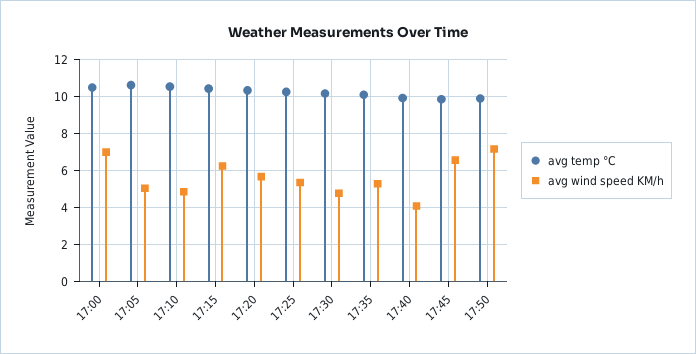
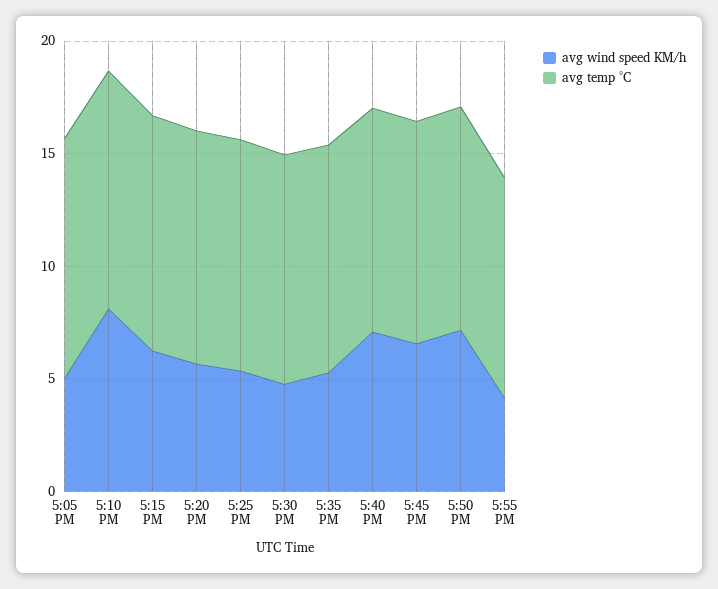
avg temp °C, 17:00: 10.5 -> none
avg wind speed KM/h, 17:00: 7 -> none
avg wind speed KM/h, 17:10: 5 -> 8
avg wind speed KM/h, 17:40: 4 -> 7
avg wind speed KM/h, 5:55 PM: none -> 4
avg temp °C, 5:55 PM: none -> 10

